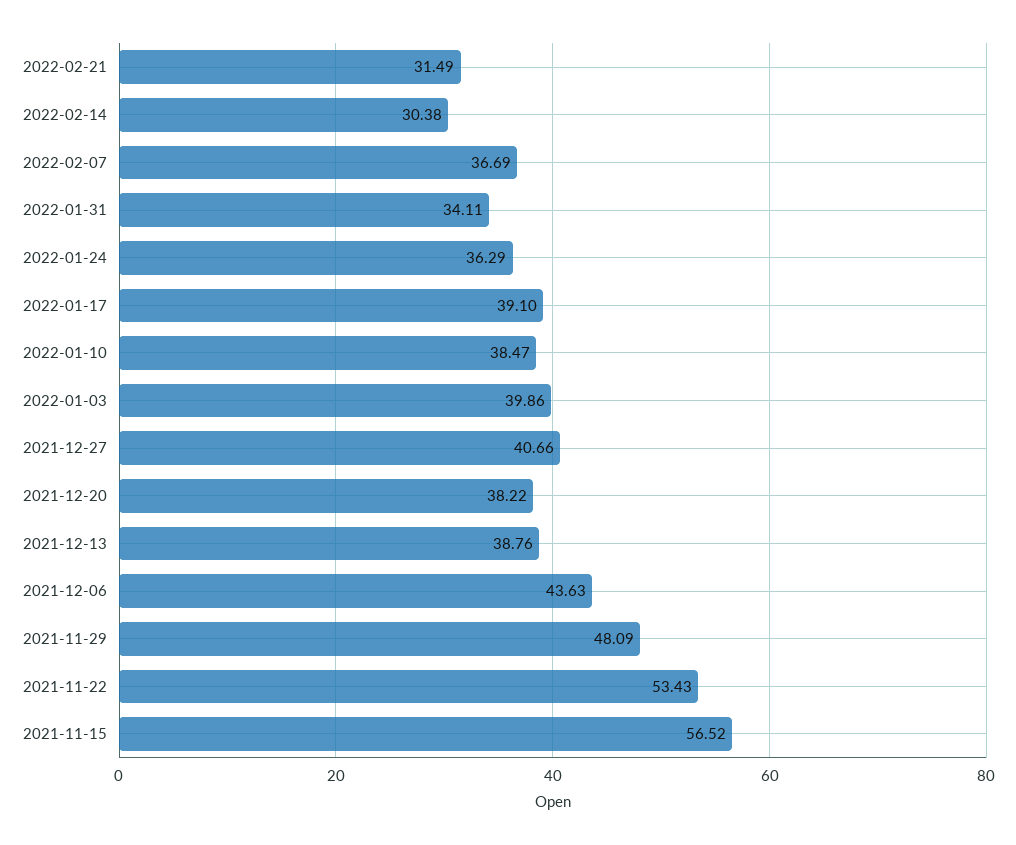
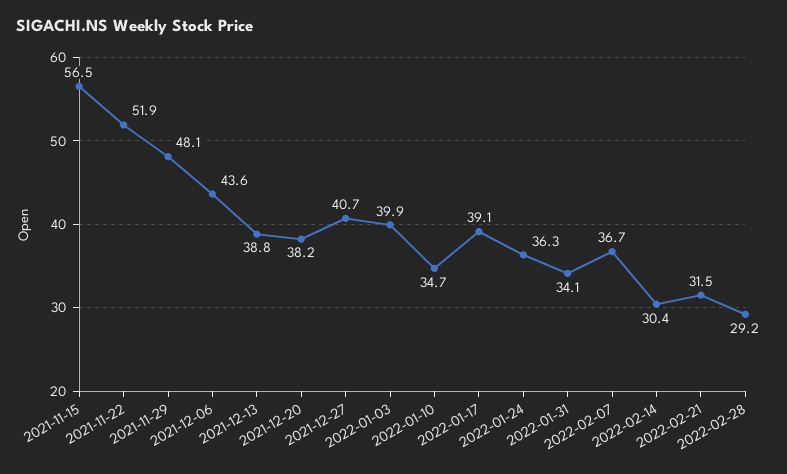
2022-01-10: 38.47 -> 34.7
2021-11-22: 53.43 -> 51.9
2022-02-28: none -> 29.2

